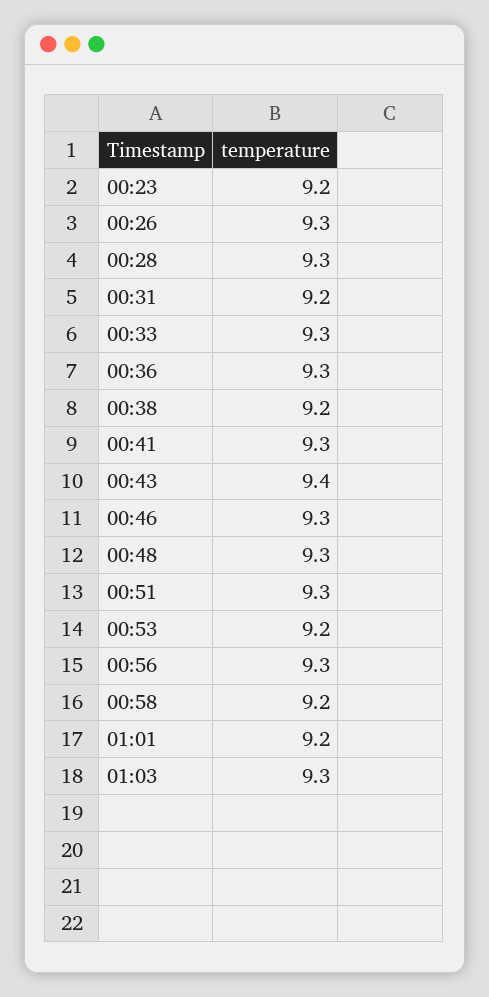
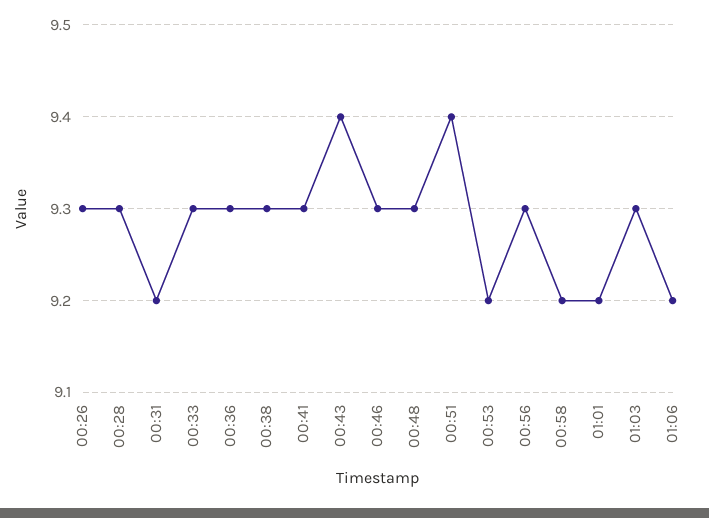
00:23: 9.2 -> none
00:38: 9.2 -> 9.3
00:51: 9.3 -> 9.4
01:06: none -> 9.2

